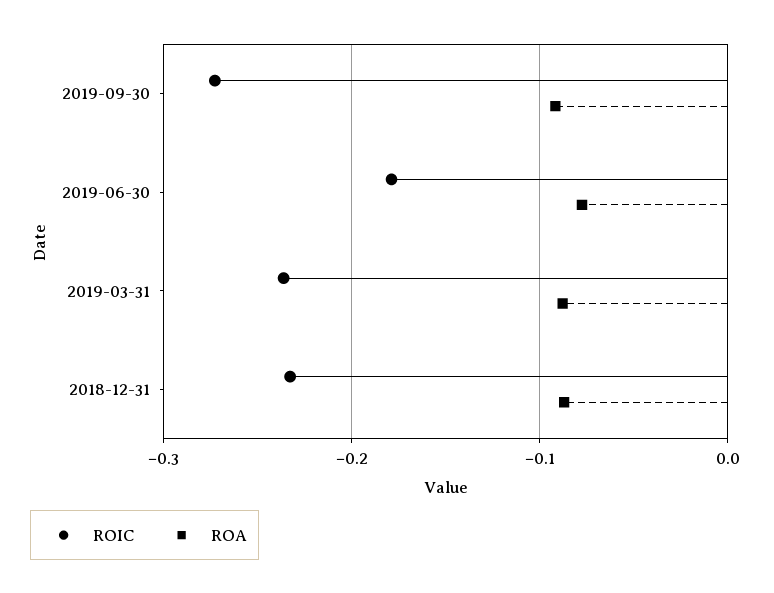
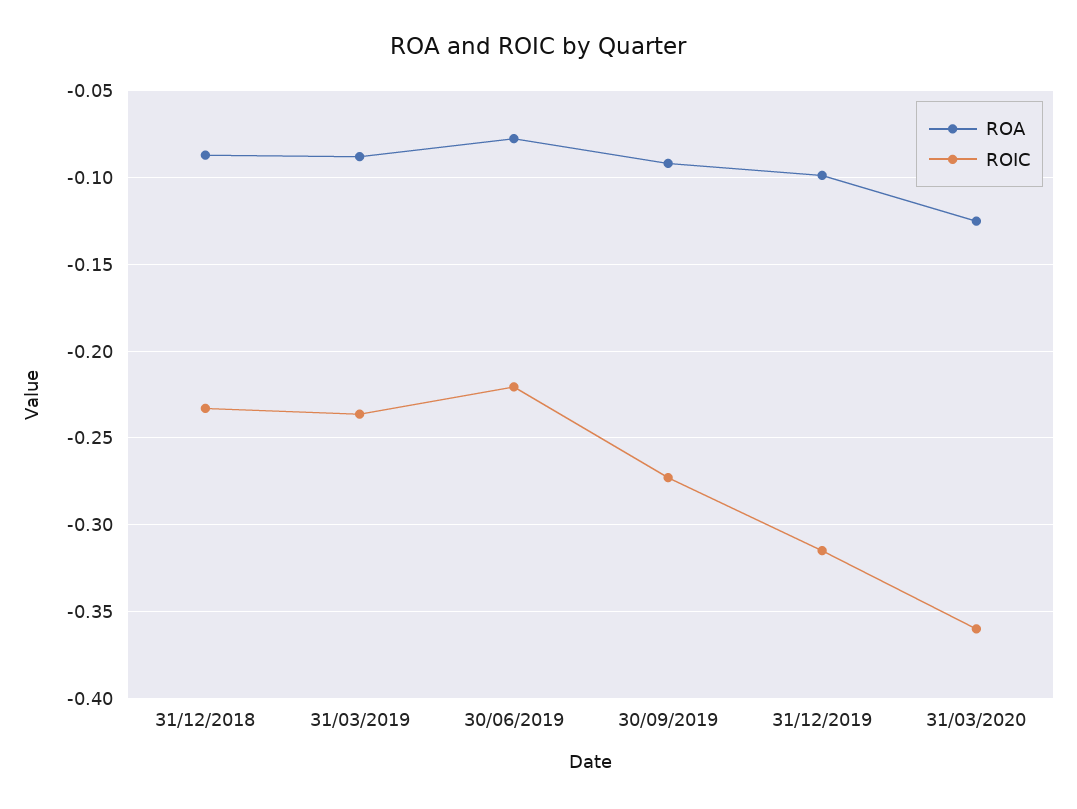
ROIC, 2019-06-30: -0.18 -> -0.22
ROA, 31/12/2019: none -> -0.1
ROIC, 31/12/2019: none -> -0.315
ROA, 31/03/2020: none -> -0.125
ROIC, 31/03/2020: none -> -0.36

